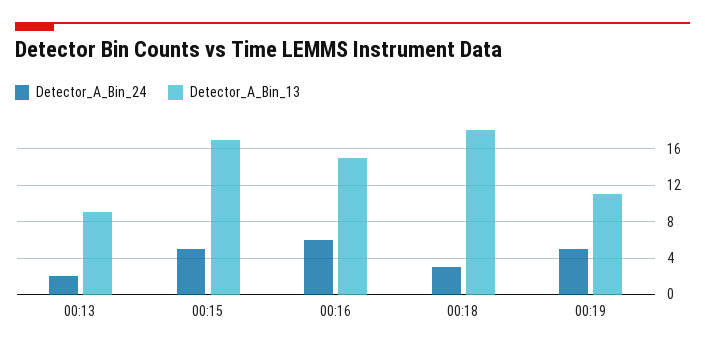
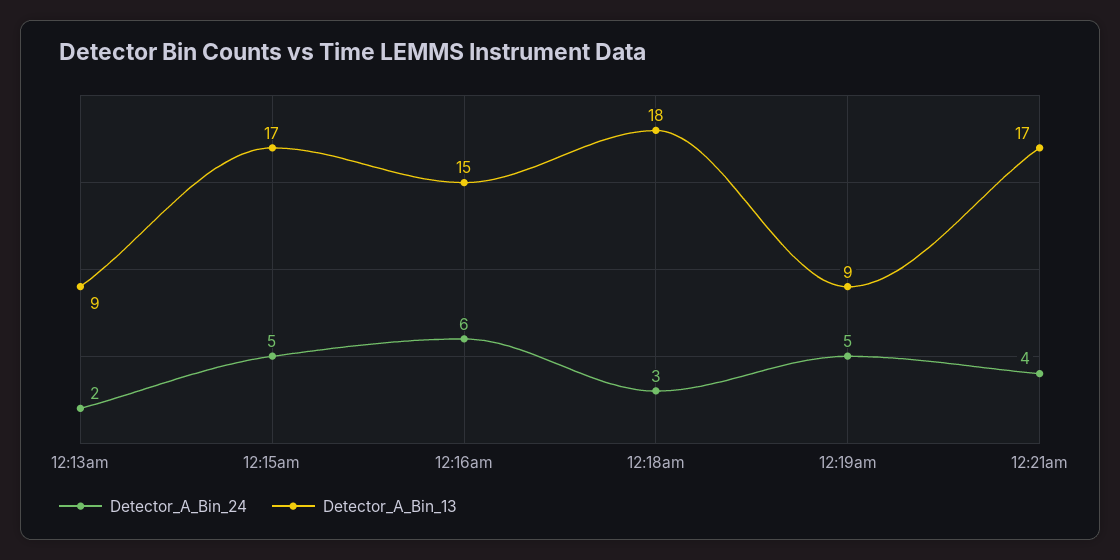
Detector_A_Bin_13, 00:19: 11 -> 9
Detector_A_Bin_24, 12:21am: none -> 4
Detector_A_Bin_13, 12:21am: none -> 17

